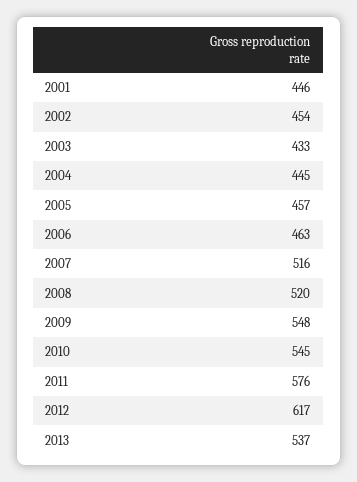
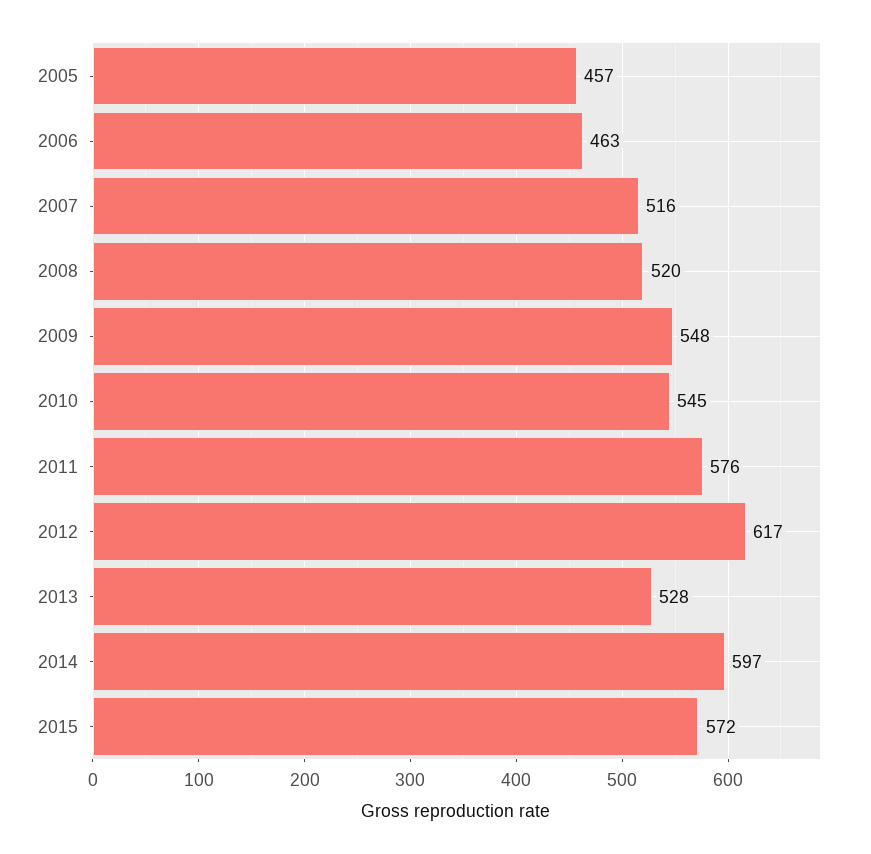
2001: 446 -> none
2002: 454 -> none
2003: 433 -> none
2004: 445 -> none
2013: 537 -> 528
2014: none -> 597
2015: none -> 572

